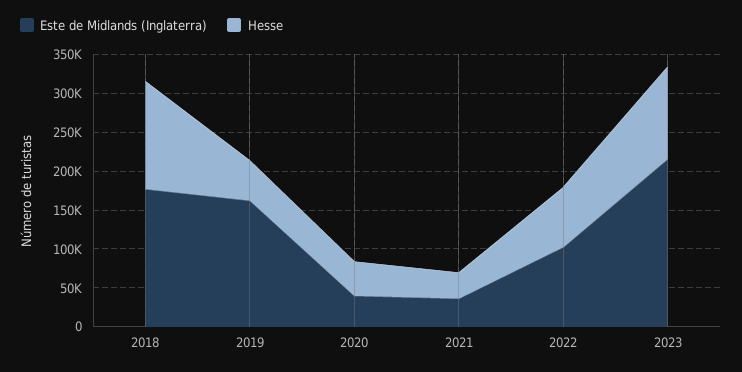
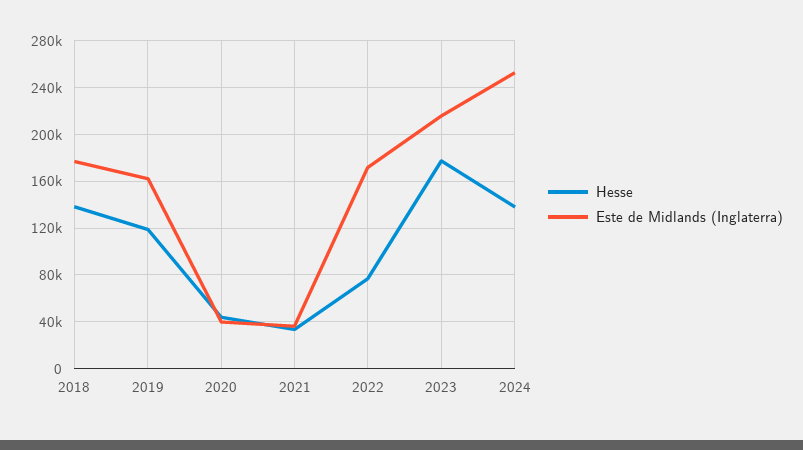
Hesse, 2019: 50000 -> 120000
Este de Midlands (Inglaterra), 2022: 100000 -> 170000
Hesse, 2023: 125000 -> 180000
Hesse, 2024: none -> 140000
Este de Midlands (Inglaterra), 2024: none -> 250000

